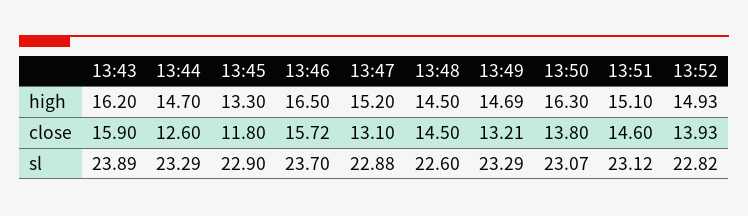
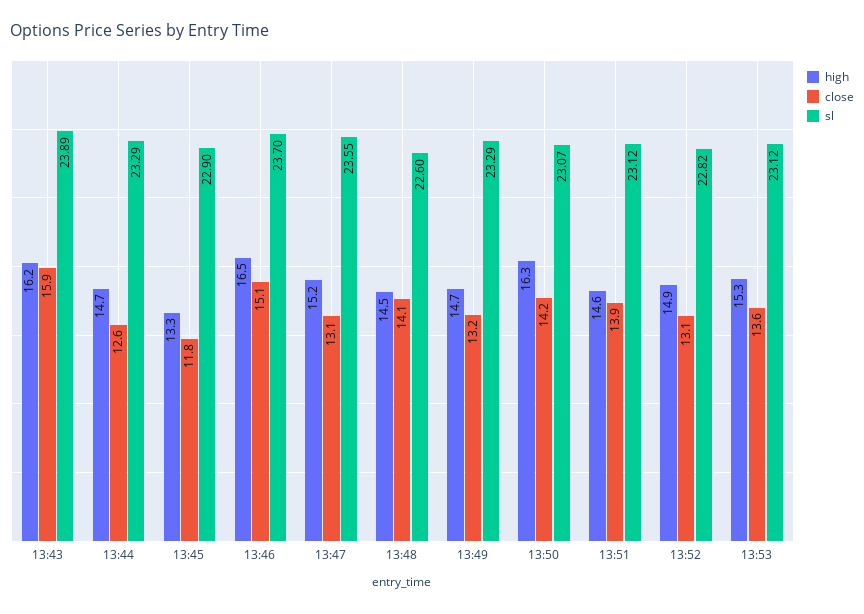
high, 13:51: 15.1 -> 14.6
close, 13:46: 15.72 -> 15.1
close, 13:48: 14.5 -> 14.1
close, 13:50: 13.8 -> 14.2
close, 13:51: 14.6 -> 13.9
close, 13:52: 13.93 -> 13.1
sl, 13:47: 22.88 -> 23.55
high, 13:53: none -> 15.3
close, 13:53: none -> 13.6
sl, 13:53: none -> 23.12

